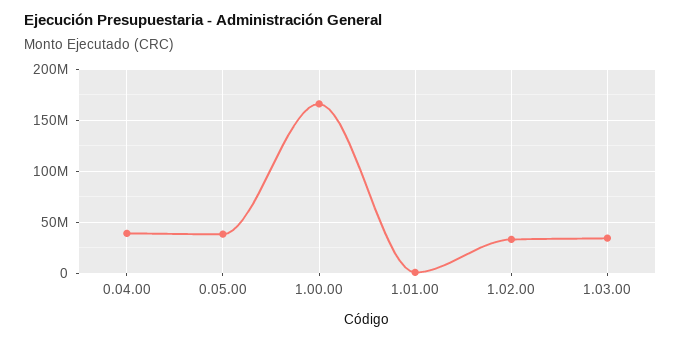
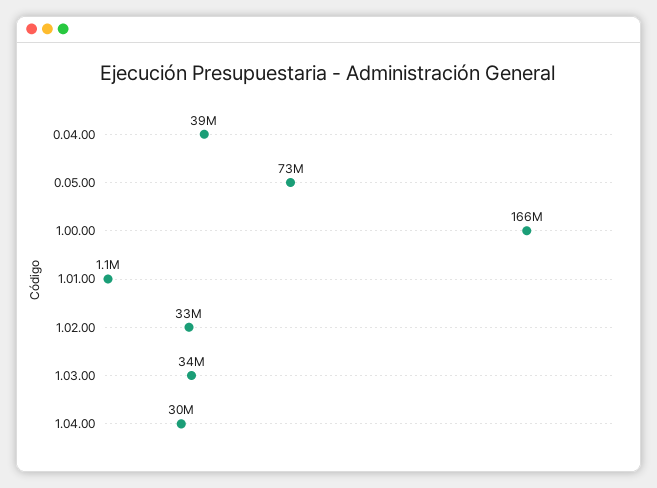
0.05.00: 40000000 -> 73000000
1.04.00: none -> 30000000

